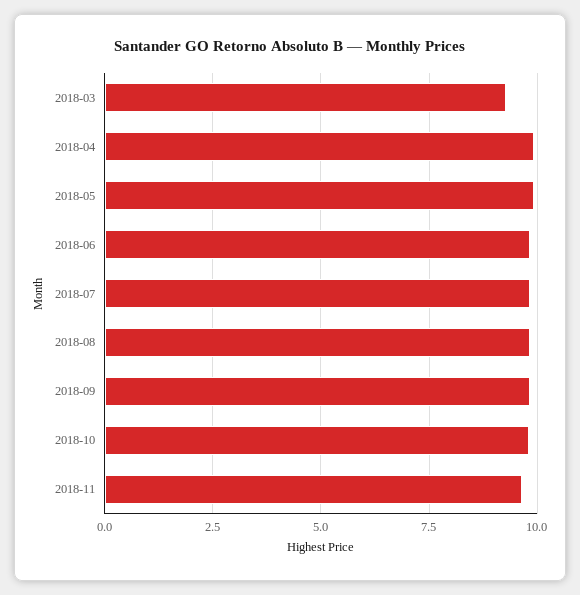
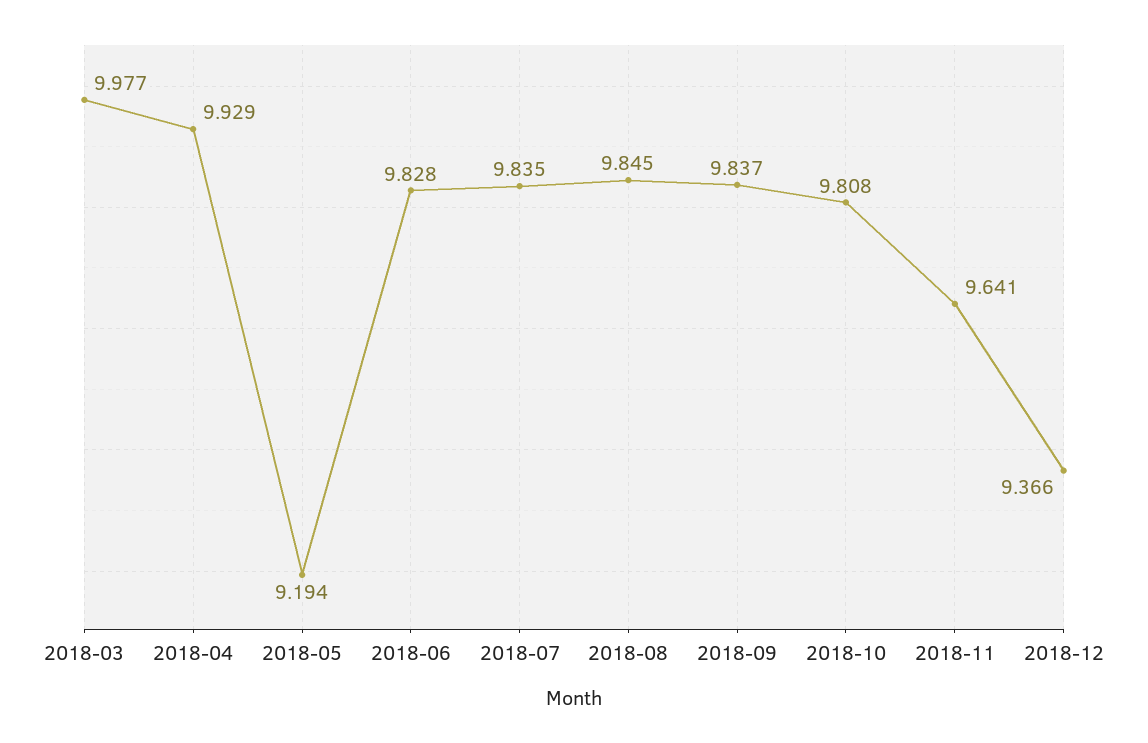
2018-03: 9.25 -> 9.977
2018-05: 10 -> 9.194
2018-12: none -> 9.366

